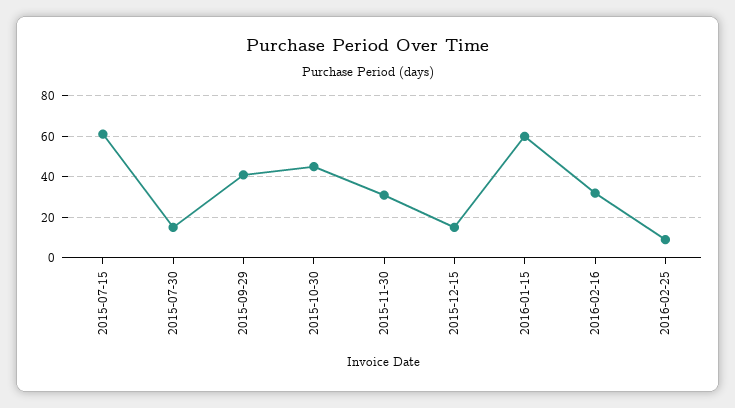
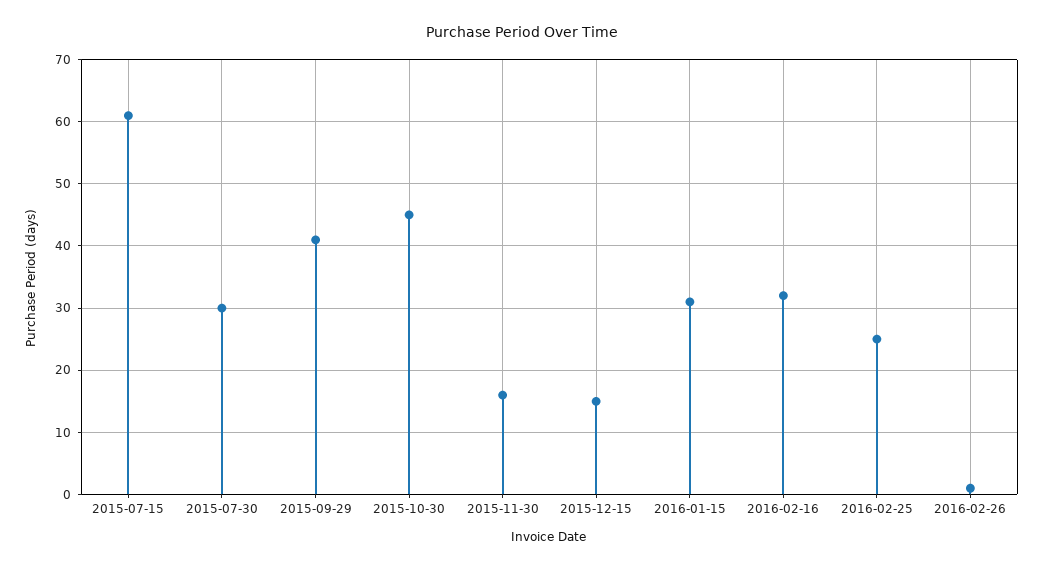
2015-07-30: 15 -> 30
2015-11-30: 30 -> 16
2016-01-15: 60 -> 31
2016-02-25: 10 -> 25
2016-02-26: none -> 1

